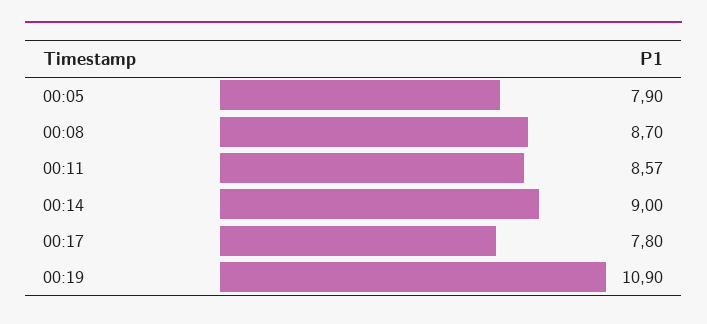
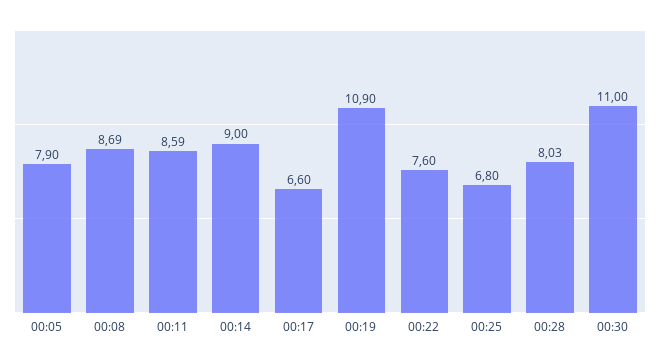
00:08: 8.7 -> 8.69
00:11: 8.57 -> 8.59
00:17: 7.8 -> 6.6
00:22: none -> 7.6
00:25: none -> 6.8
00:28: none -> 8.03
00:30: none -> 11

